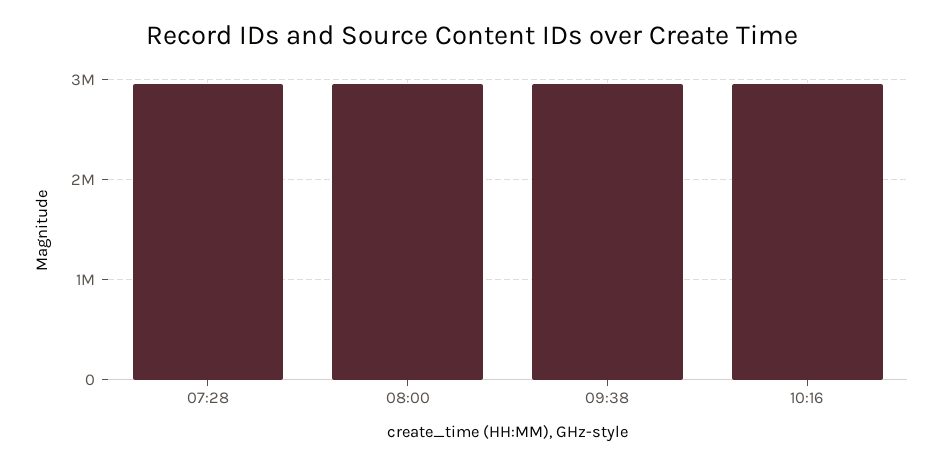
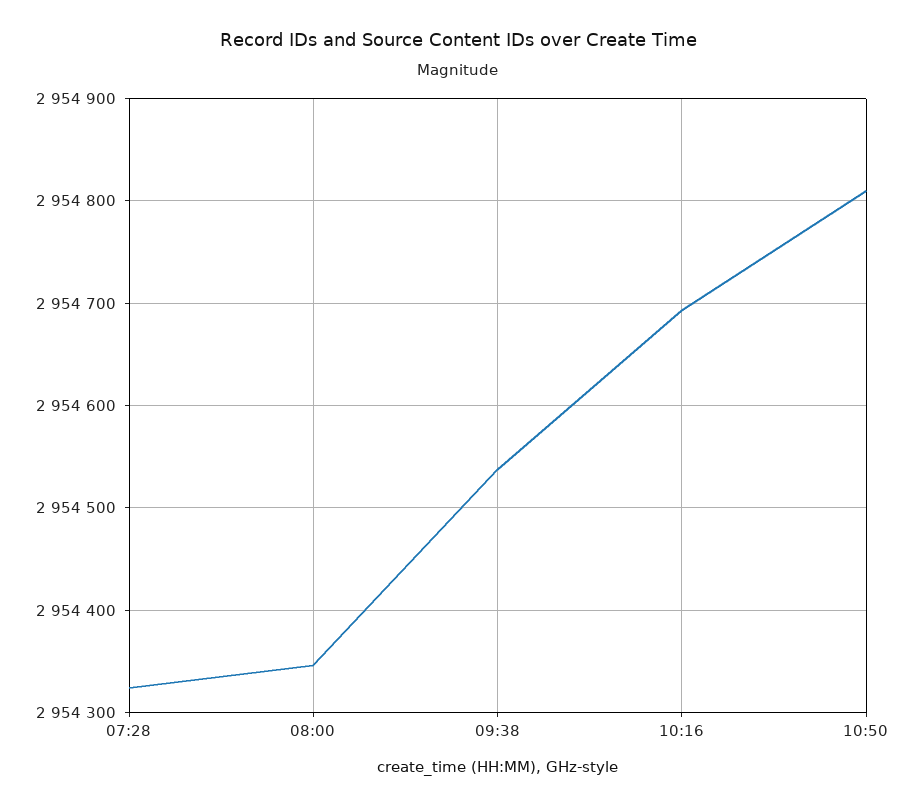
10:50: none -> 2954810

